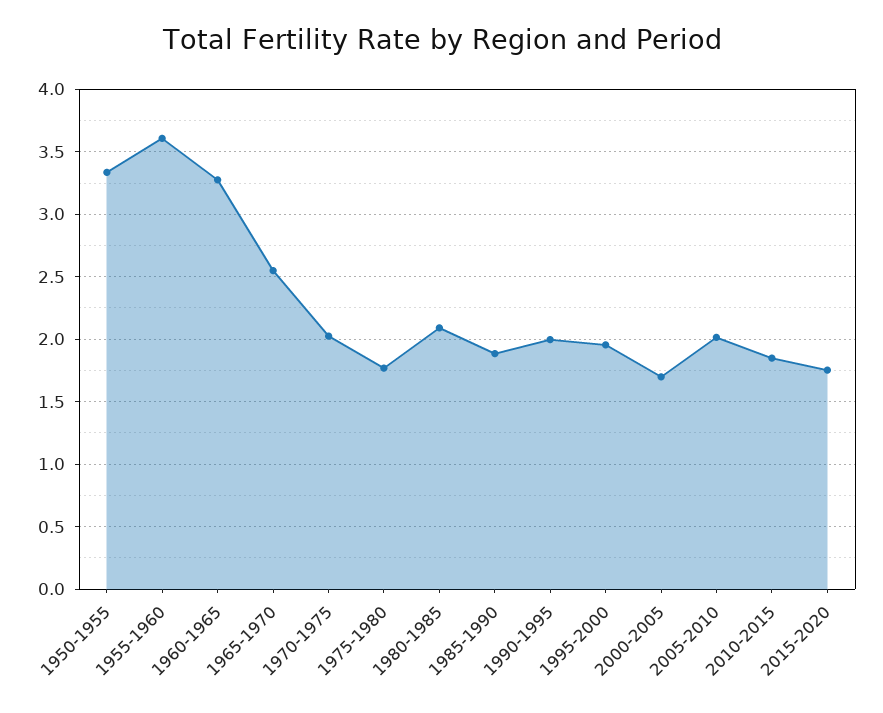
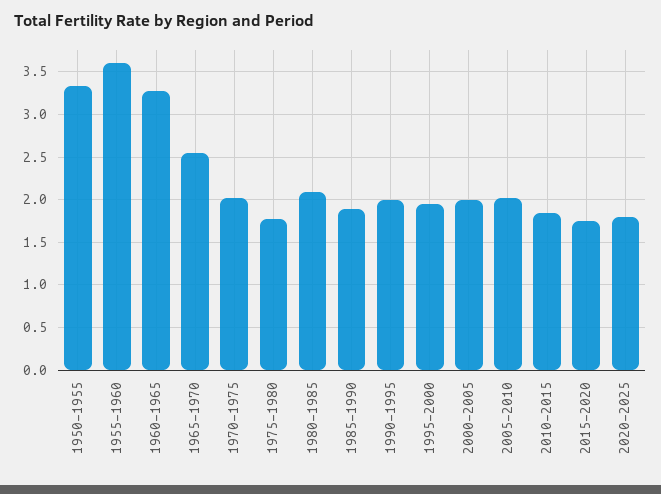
2000-2005: 1.7 -> 2
2020-2025: none -> 1.8

